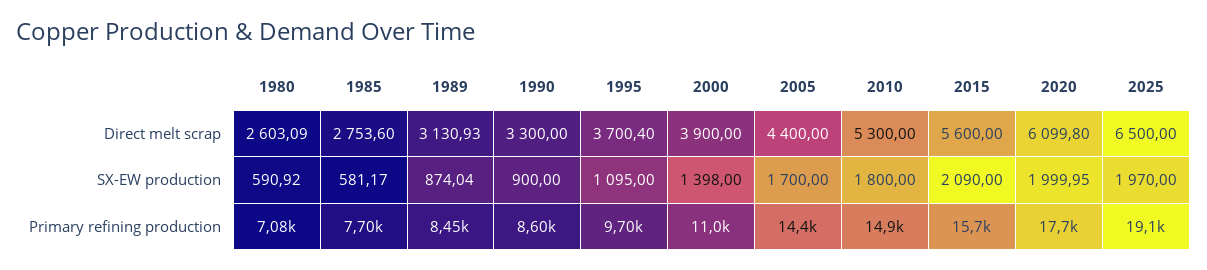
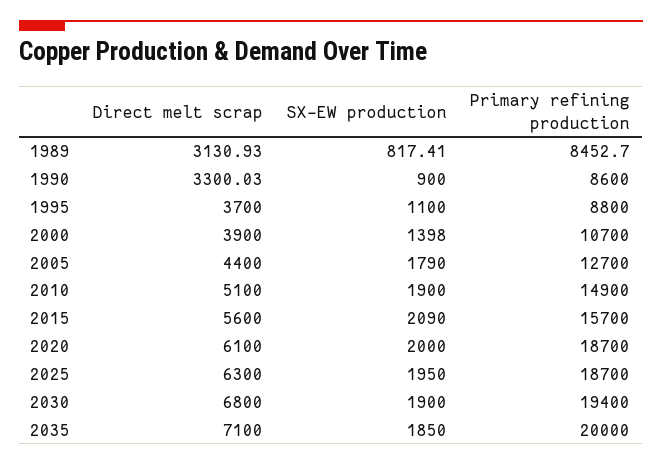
1980, Direct melt scrap: 2603.09 -> none
1985, Direct melt scrap: 2753.6 -> none
1990, Direct melt scrap: 3300 -> 3300.03
1995, Direct melt scrap: 3700.4 -> 3700
2010, Direct melt scrap: 5300 -> 5100
2020, Direct melt scrap: 6099.8 -> 6100
2025, Direct melt scrap: 6500 -> 6300
1980, SX-EW production: 590.92 -> none
1985, SX-EW production: 581.17 -> none
1989, SX-EW production: 874.04 -> 817.41
1995, SX-EW production: 1095 -> 1100
2005, SX-EW production: 1700 -> 1790
2010, SX-EW production: 1800 -> 1900
2020, SX-EW production: 1999.95 -> 2000
2025, SX-EW production: 1970 -> 1950
1980, Primary refining production: 7080 -> none
1985, Primary refining production: 7700 -> none
1995, Primary refining production: 9700 -> 8800
2000, Primary refining production: 11000 -> 10700
2005, Primary refining production: 14400 -> 12700
2020, Primary refining production: 17700 -> 18700
2025, Primary refining production: 19100 -> 18700
2030, Direct melt scrap: none -> 6800
2030, SX-EW production: none -> 1900
2030, Primary refining production: none -> 19400
2035, Direct melt scrap: none -> 7100
2035, SX-EW production: none -> 1850
2035, Primary refining production: none -> 20000

